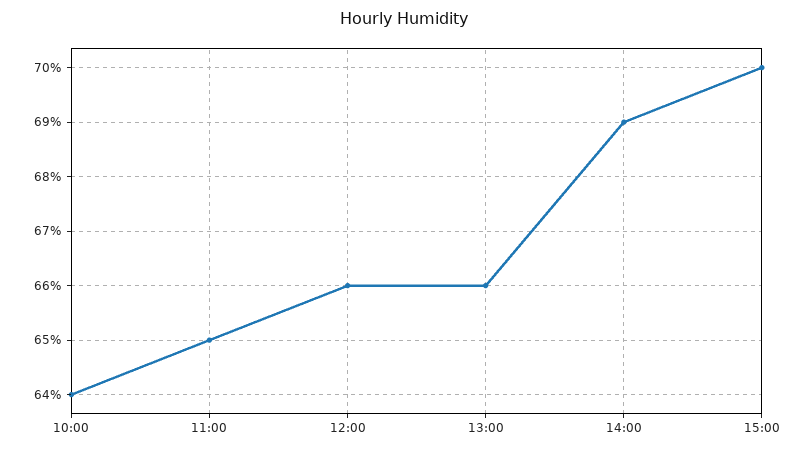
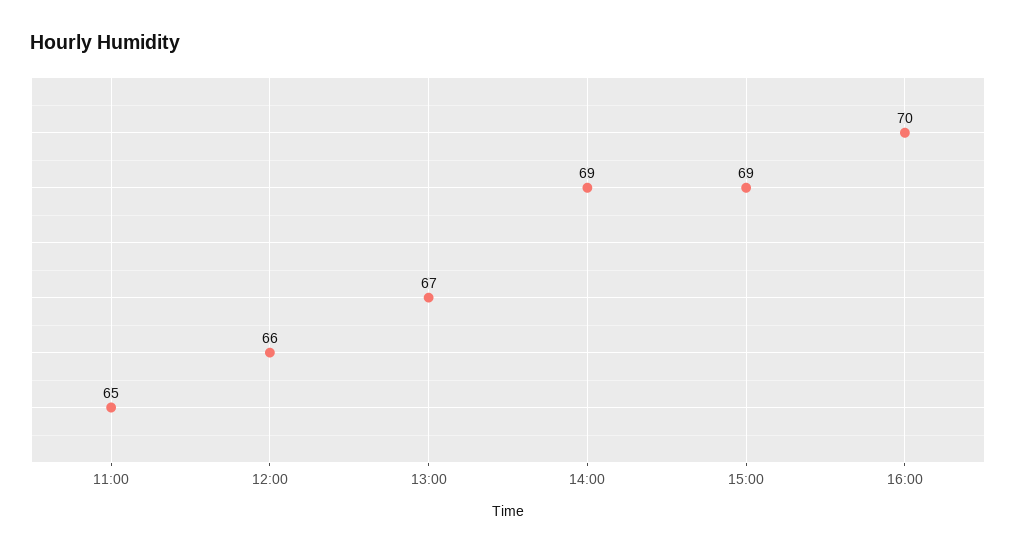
10:00: 64 -> none
13:00: 66 -> 67
15:00: 70 -> 69
16:00: none -> 70

